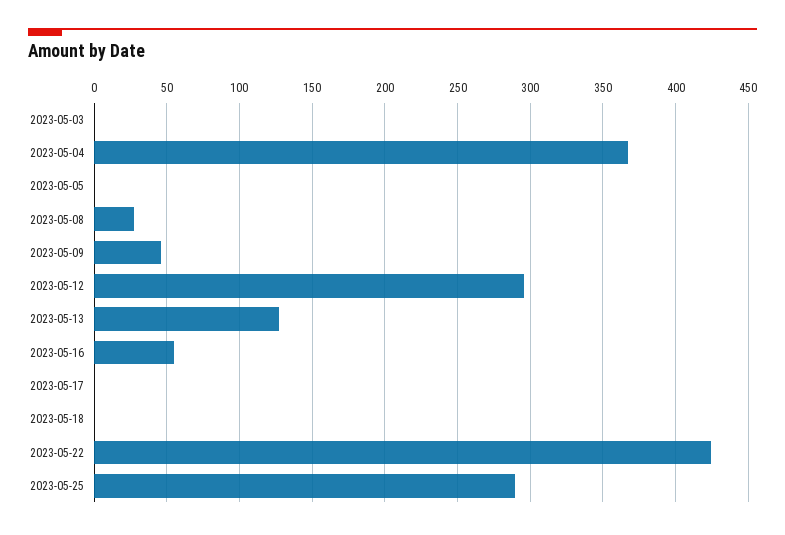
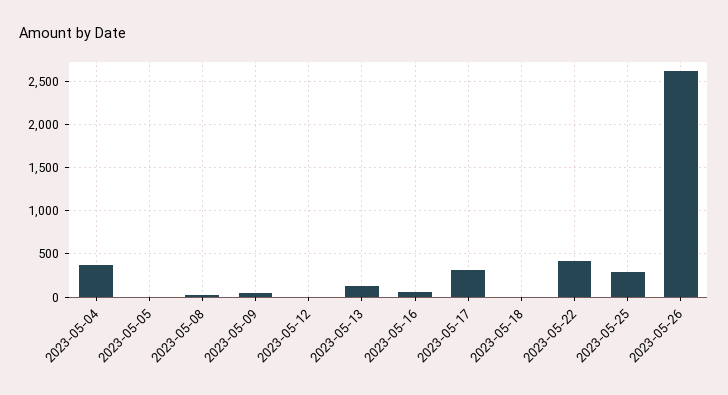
2023-05-03: 0 -> none
2023-05-12: 295 -> 0
2023-05-17: 0 -> 300
2023-05-26: none -> 2600

